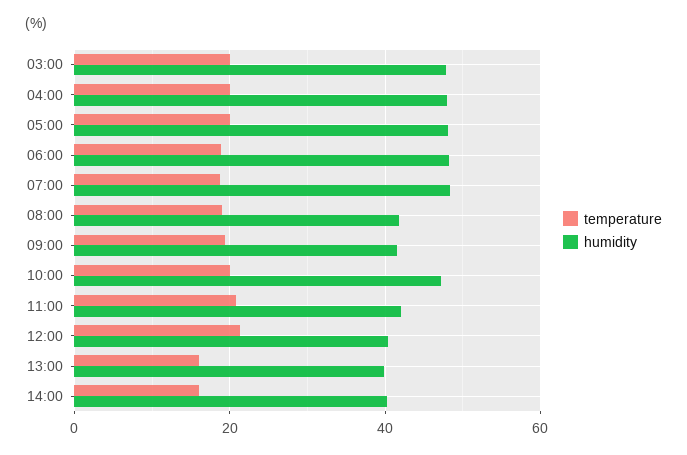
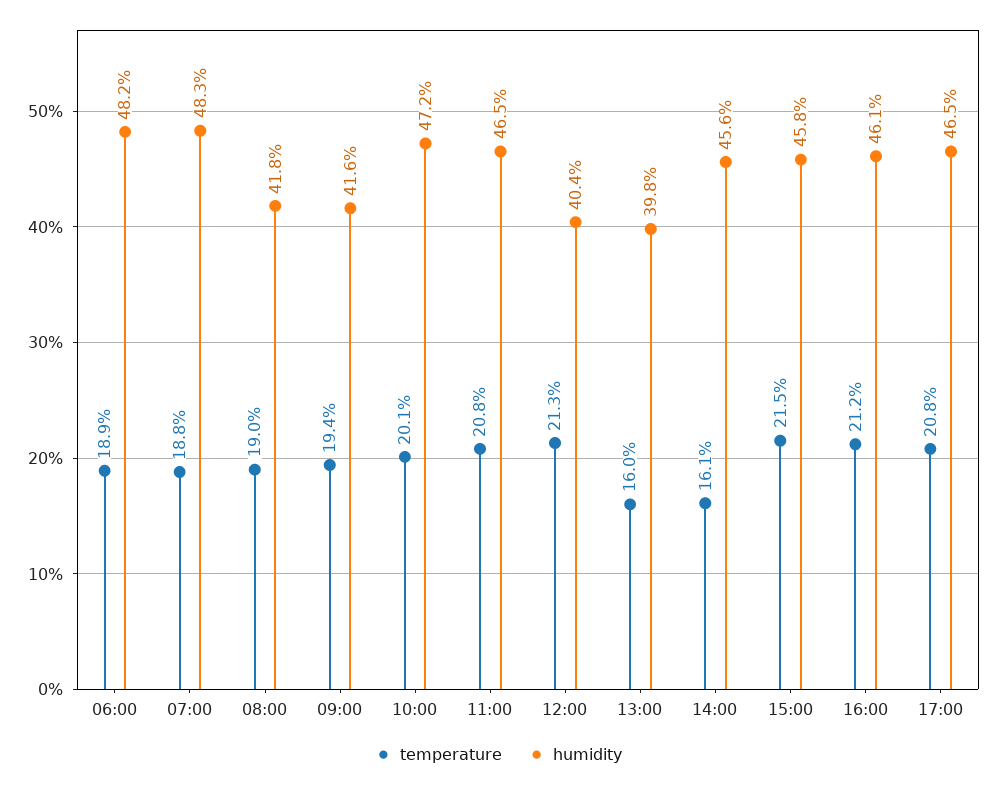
temperature, 03:00: 20 -> none
humidity, 03:00: 48 -> none
temperature, 04:00: 20 -> none
humidity, 04:00: 48 -> none
temperature, 05:00: 20 -> none
humidity, 05:00: 48 -> none
humidity, 11:00: 42 -> 46.5
humidity, 14:00: 40 -> 45.6
temperature, 15:00: none -> 21.5
humidity, 15:00: none -> 45.8
temperature, 16:00: none -> 21.2
humidity, 16:00: none -> 46.1
temperature, 17:00: none -> 20.8
humidity, 17:00: none -> 46.5

